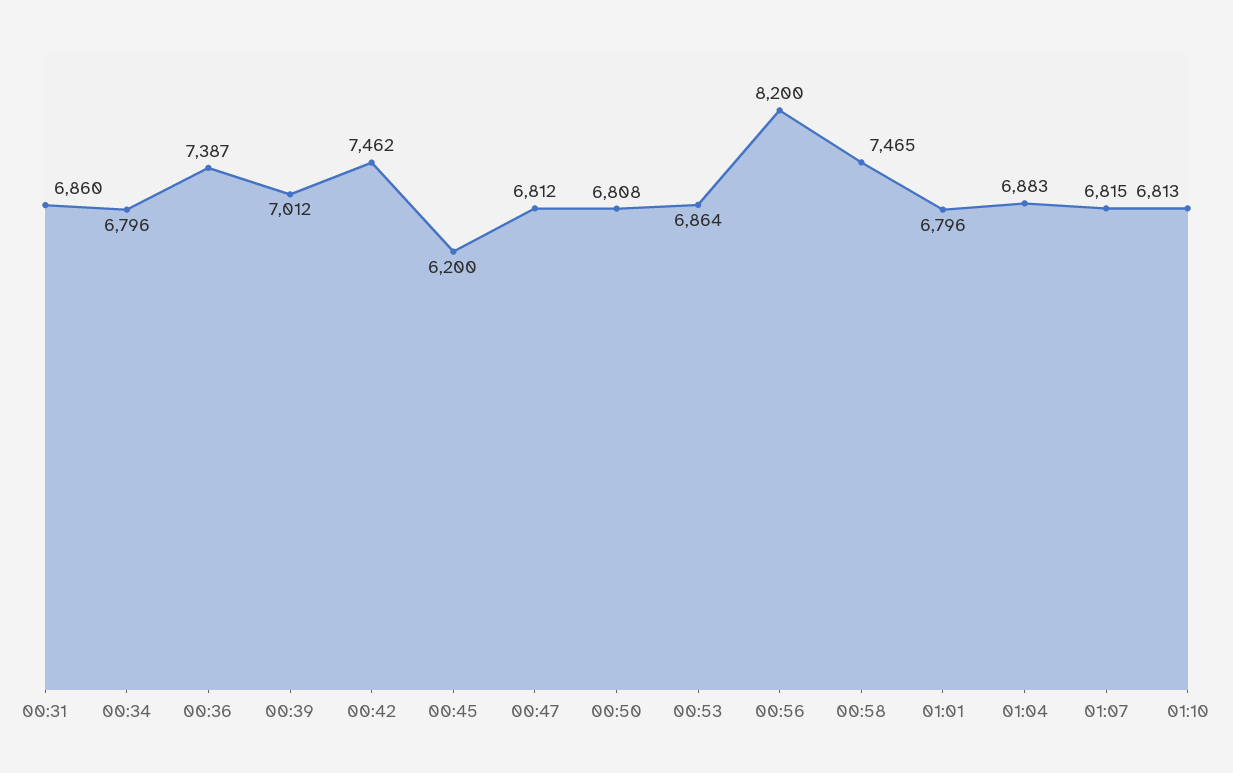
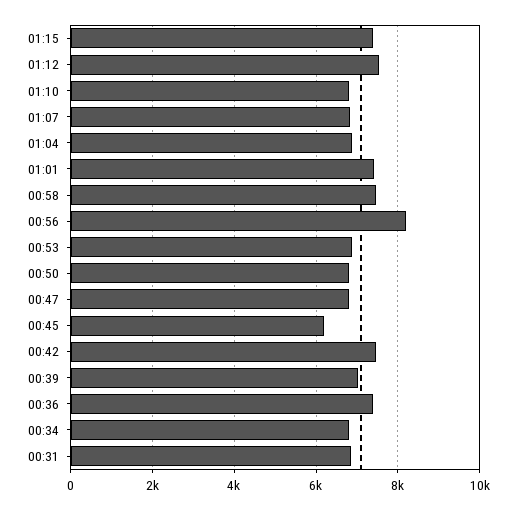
01:01: 6796 -> 7400
01:15: none -> 7400
01:12: none -> 7600

